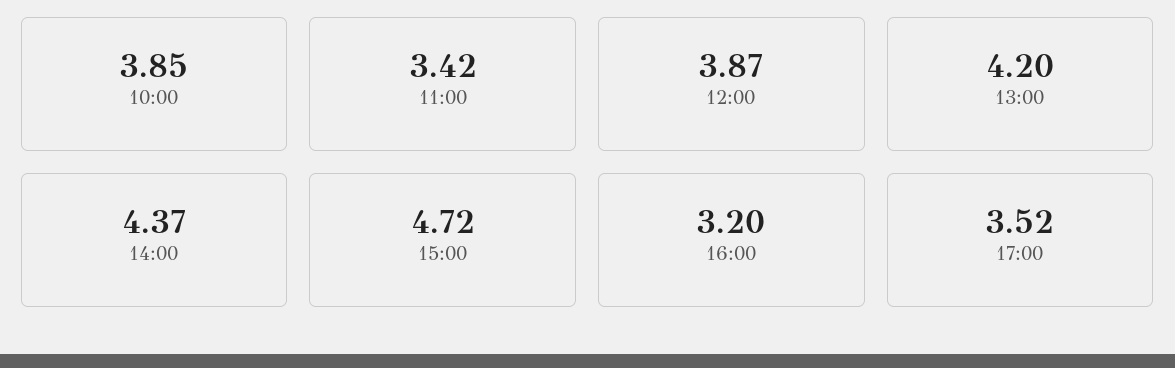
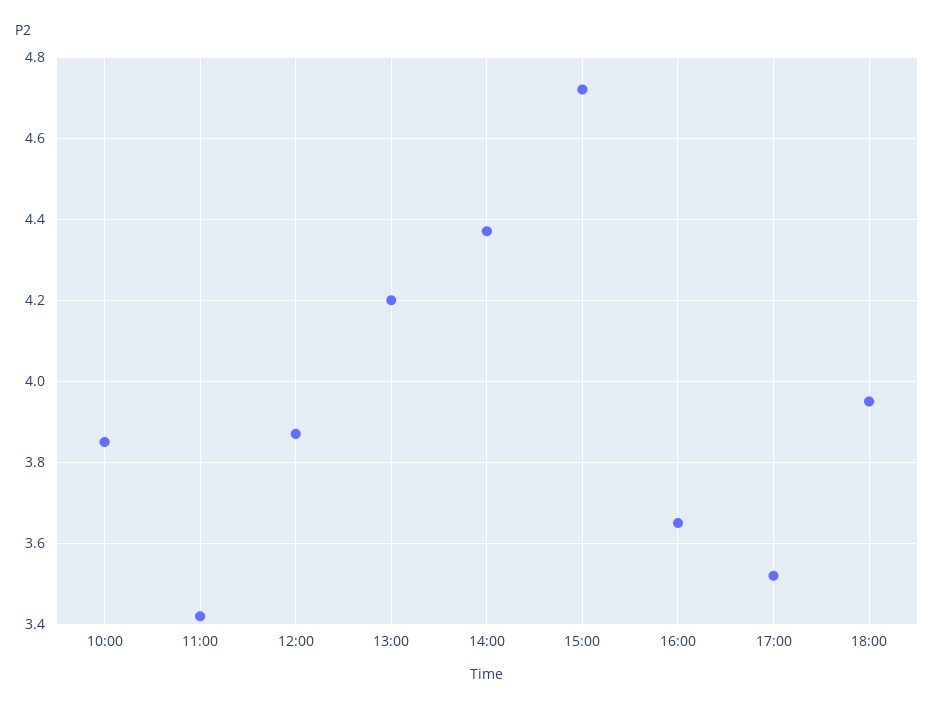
16:00: 3.2 -> 3.65
18:00: none -> 3.95

